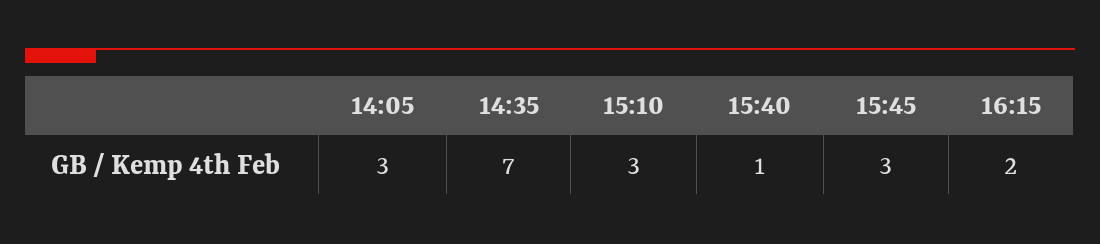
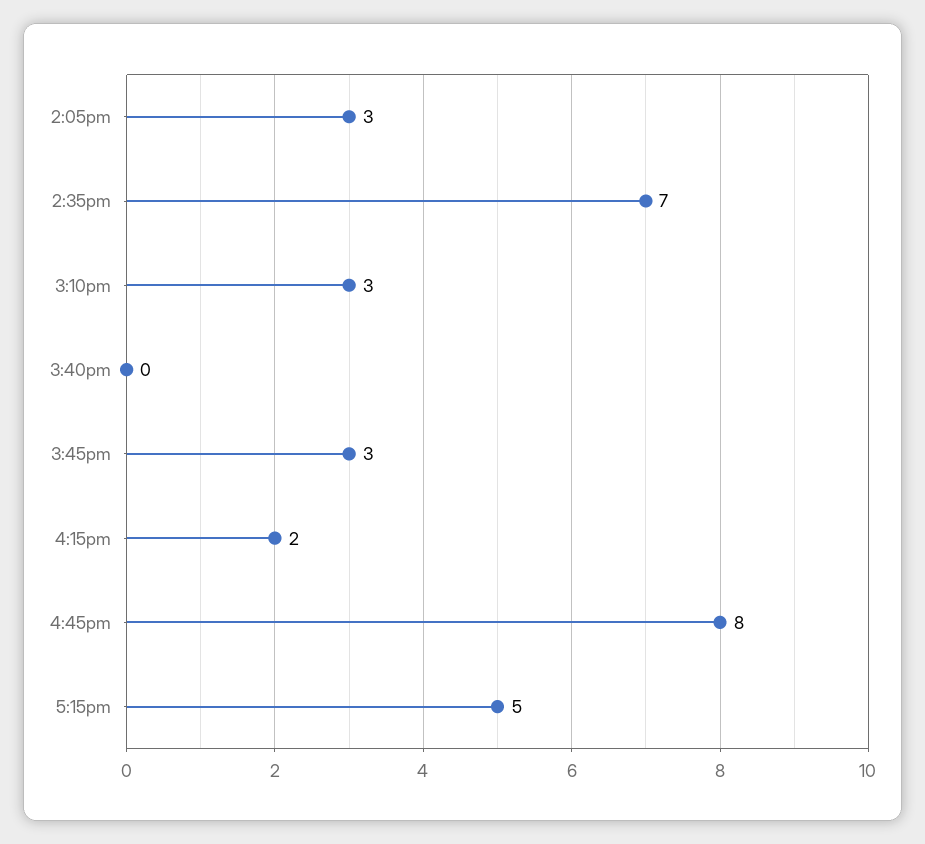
15:40: 1 -> 0
4:45pm: none -> 8
5:15pm: none -> 5

